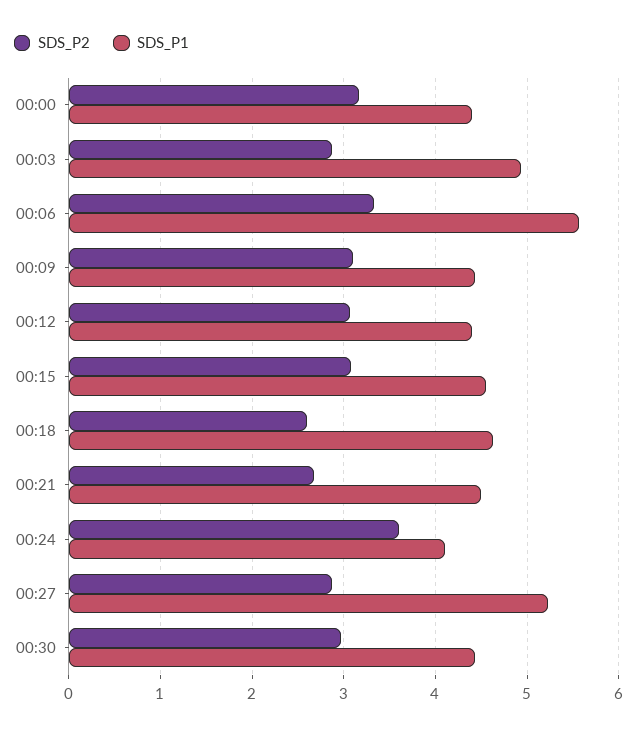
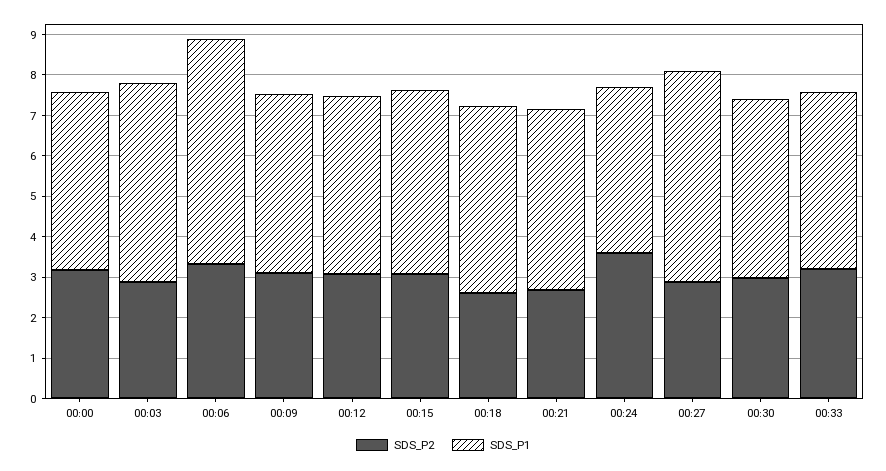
SDS_P2, 00:33: none -> 3.2
SDS_P1, 00:33: none -> 4.4

